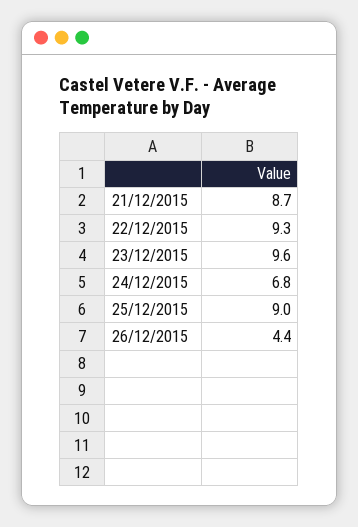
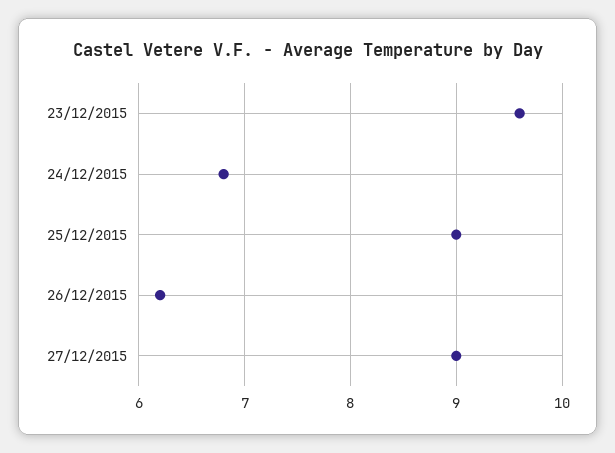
21/12/2015: 8.7 -> none
22/12/2015: 9.3 -> none
26/12/2015: 4.4 -> 6.2
27/12/2015: none -> 9

